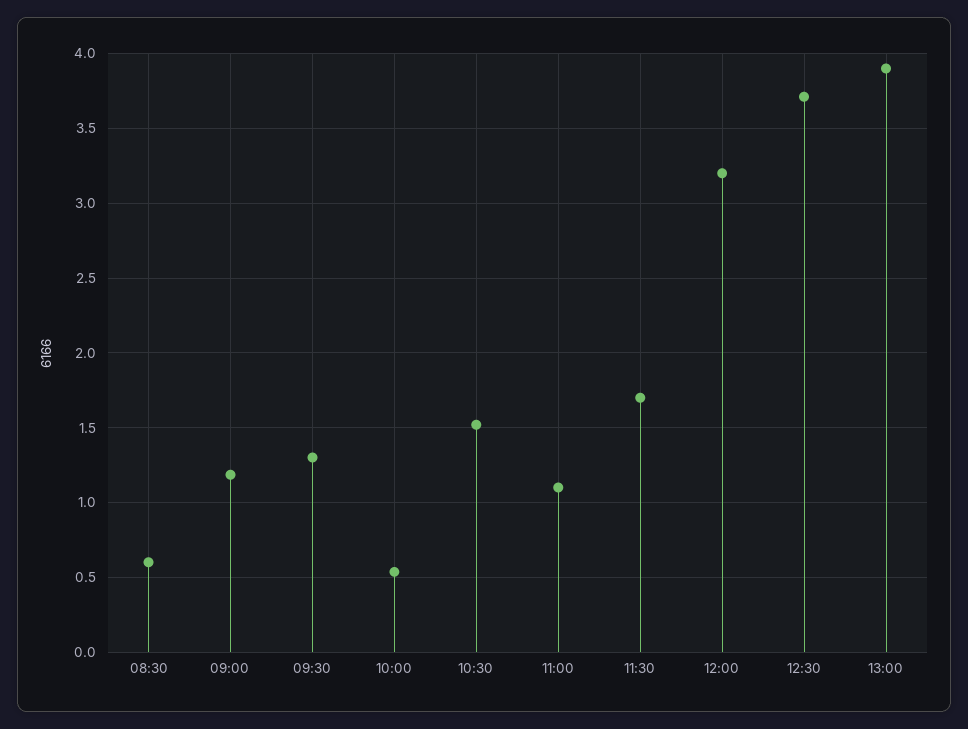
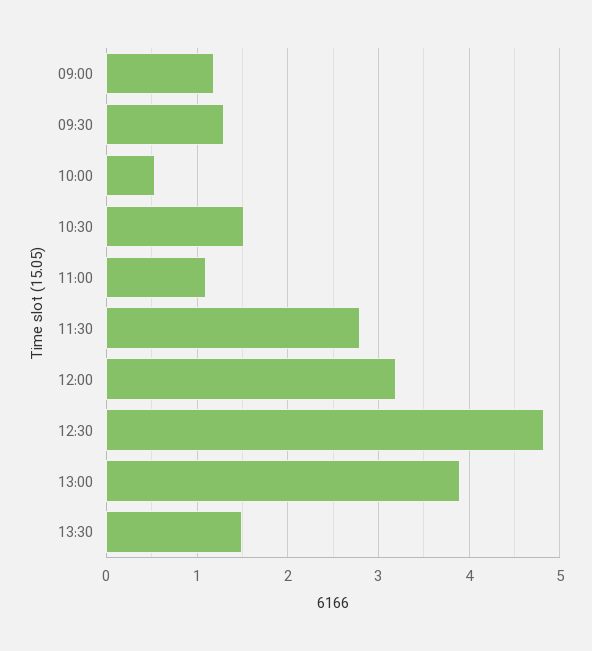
08:30: 0.6 -> none
11:30: 1.7 -> 2.8
12:30: 3.7 -> 4.8
13:30: none -> 1.5

